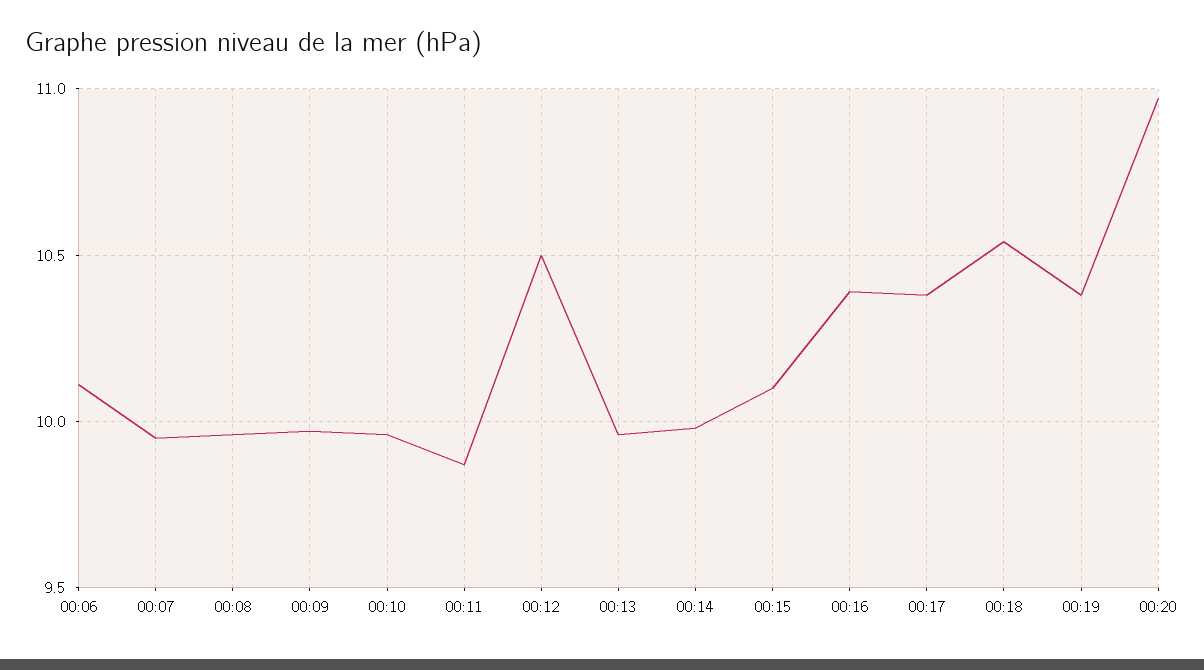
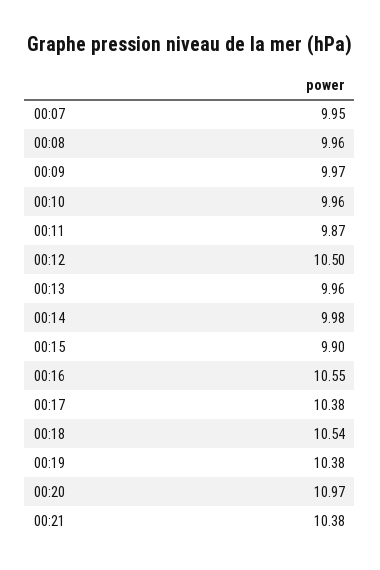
00:06: 10.1 -> none
00:15: 10.1 -> 9.9
00:16: 10.4 -> 10.55
00:21: none -> 10.38

